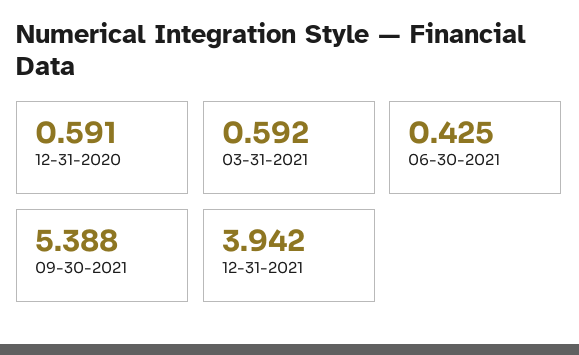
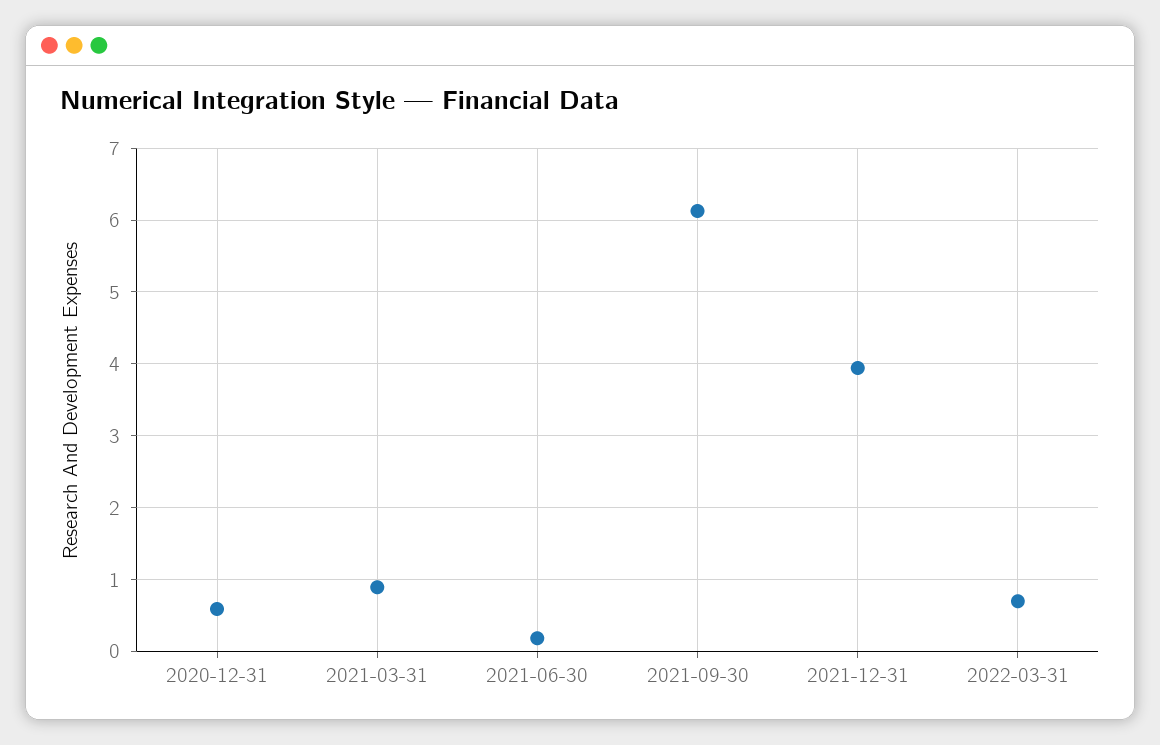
03-31-2021: 0.592 -> 0.9
06-30-2021: 0.425 -> 0.2
09-30-2021: 5.388 -> 6.1
2022-03-31: none -> 0.7

